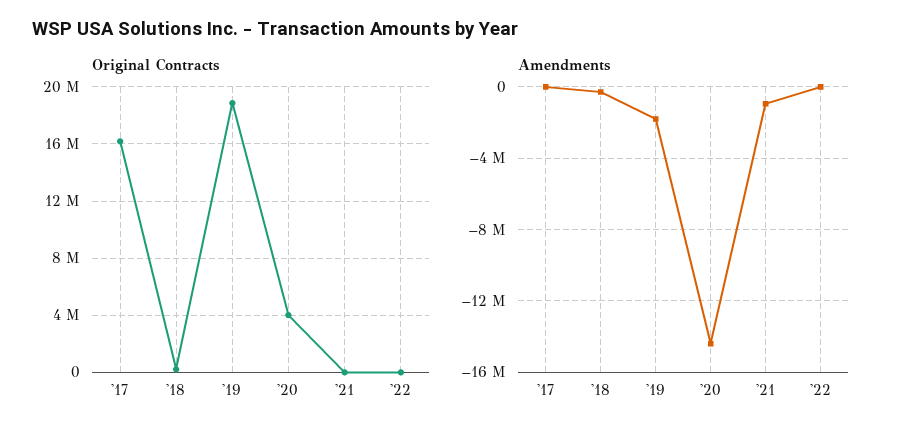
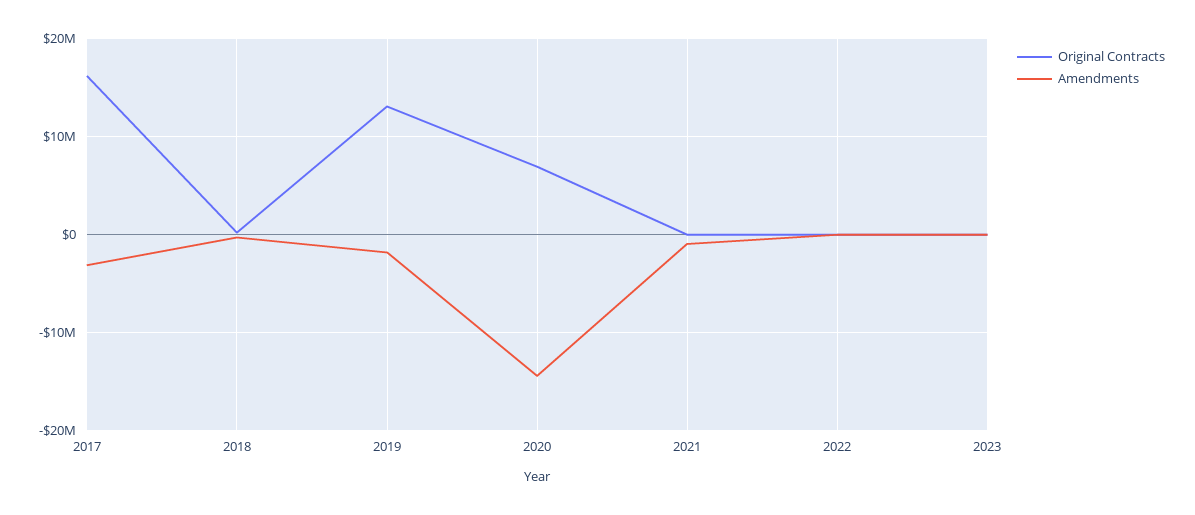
Original Contracts, '19: 19000000 -> 13000000
Original Contracts, '20: 4000000 -> 7000000
Amendments, '17: 0 -> -3000000
Original Contracts, 2023: none -> 0
Amendments, 2023: none -> 0

